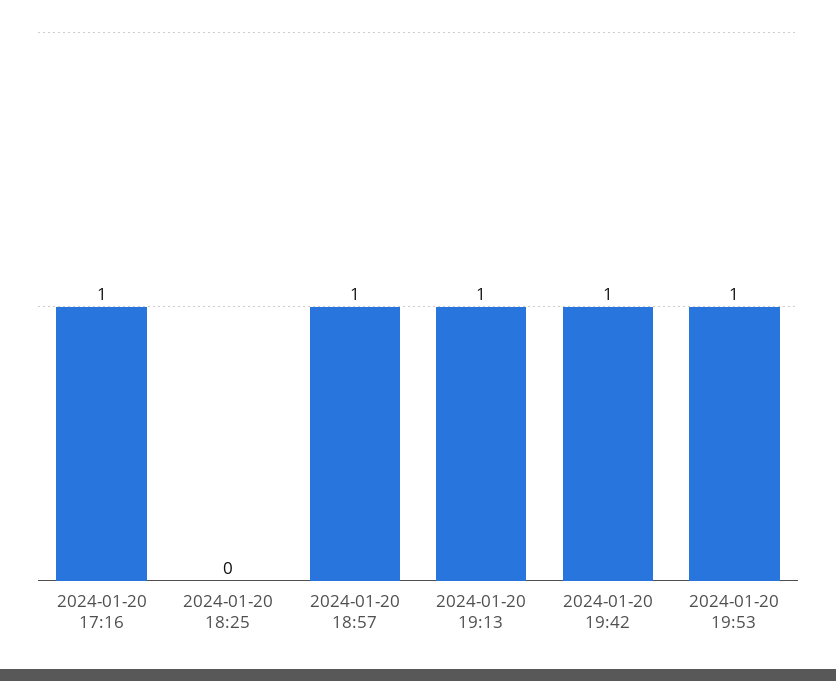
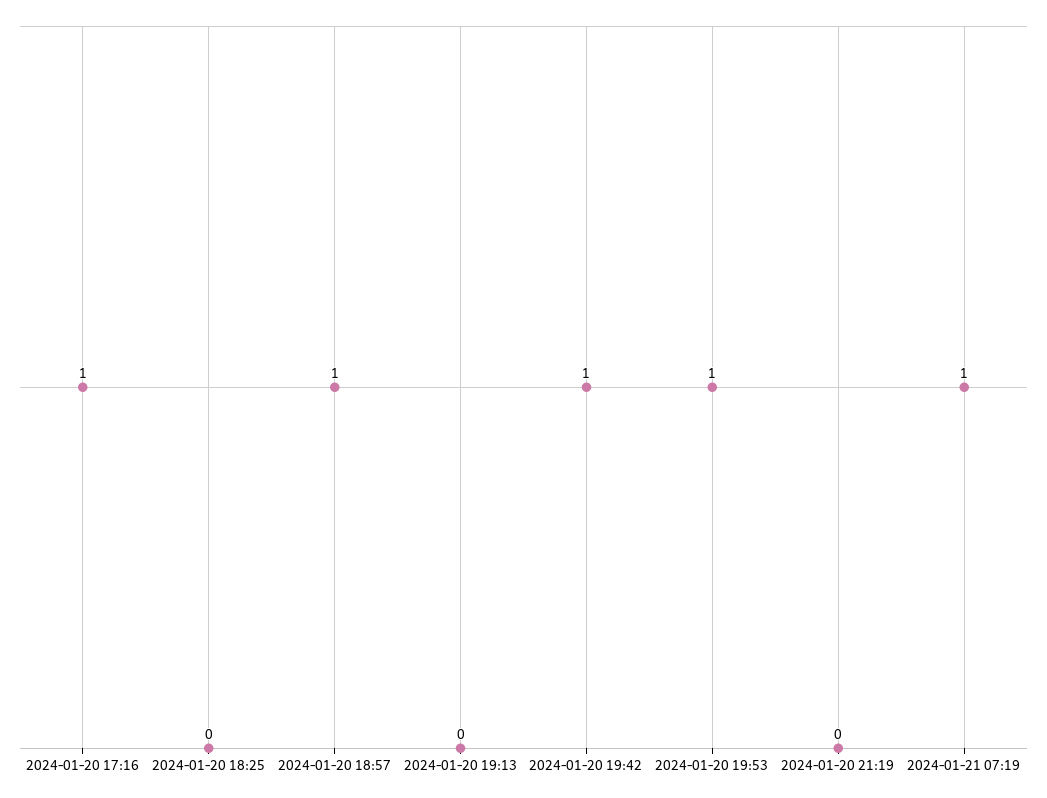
2024-01-20 19:13: 1 -> 0
2024-01-20 21:19: none -> 0
2024-01-21 07:19: none -> 1

